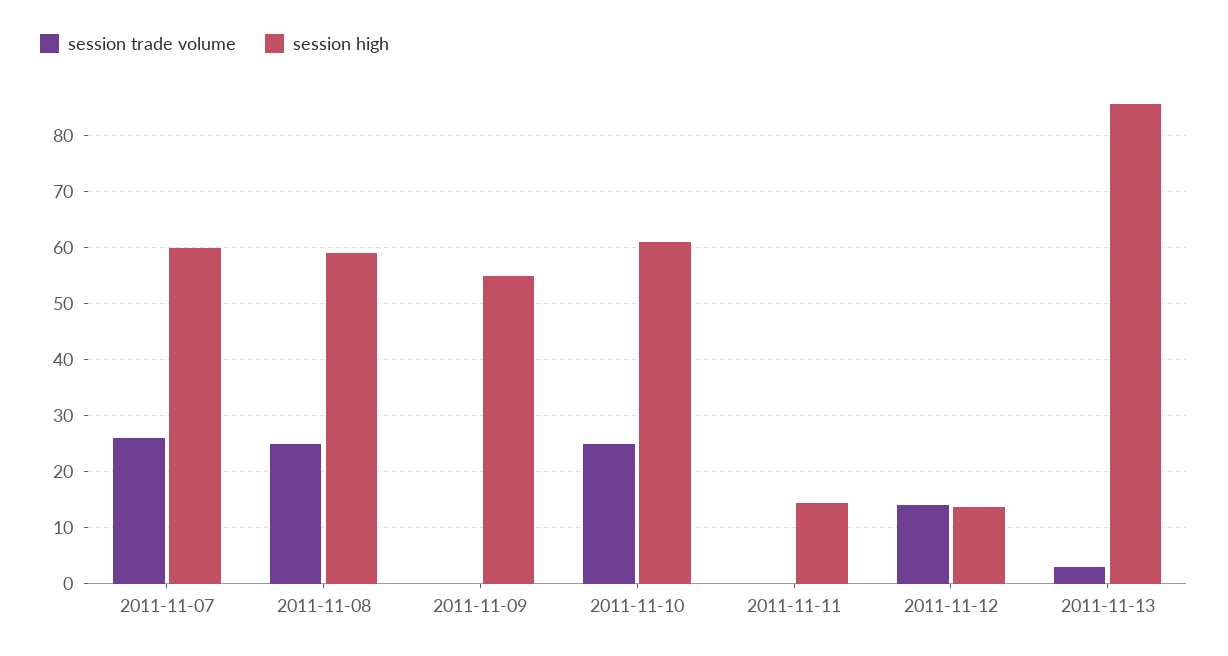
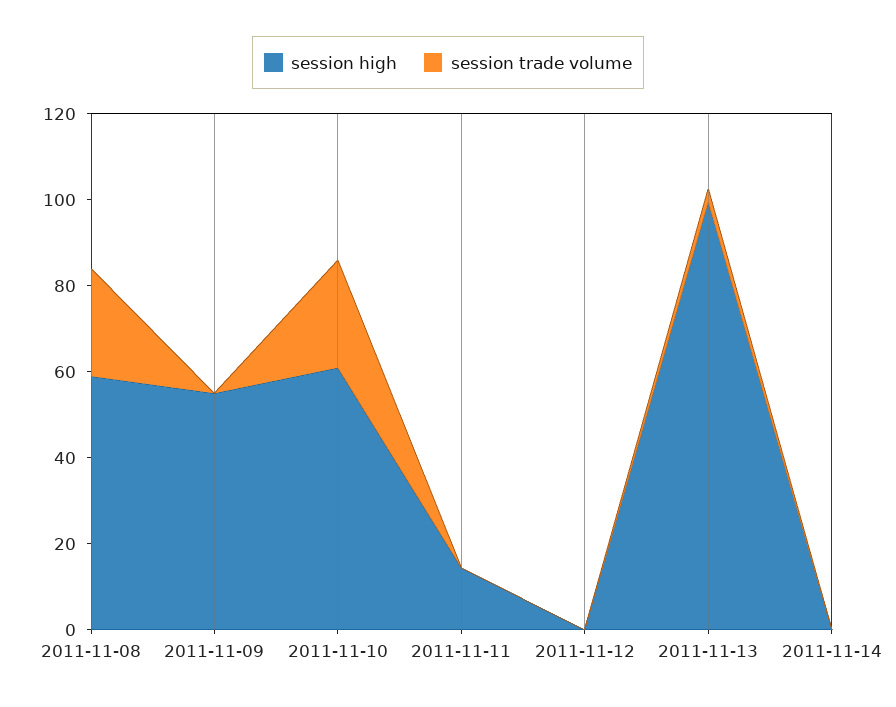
session trade volume, 2011-11-07: 26 -> none
session high, 2011-11-07: 60 -> none
session trade volume, 2011-11-12: 14 -> 0
session high, 2011-11-12: 14 -> 0
session high, 2011-11-13: 86 -> 100
session high, 2011-11-14: none -> 0
session trade volume, 2011-11-14: none -> 0

